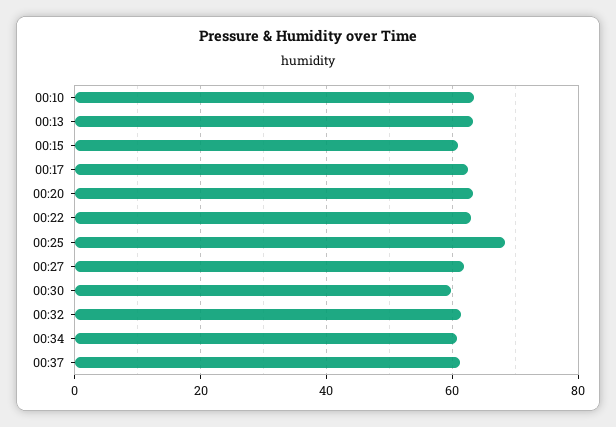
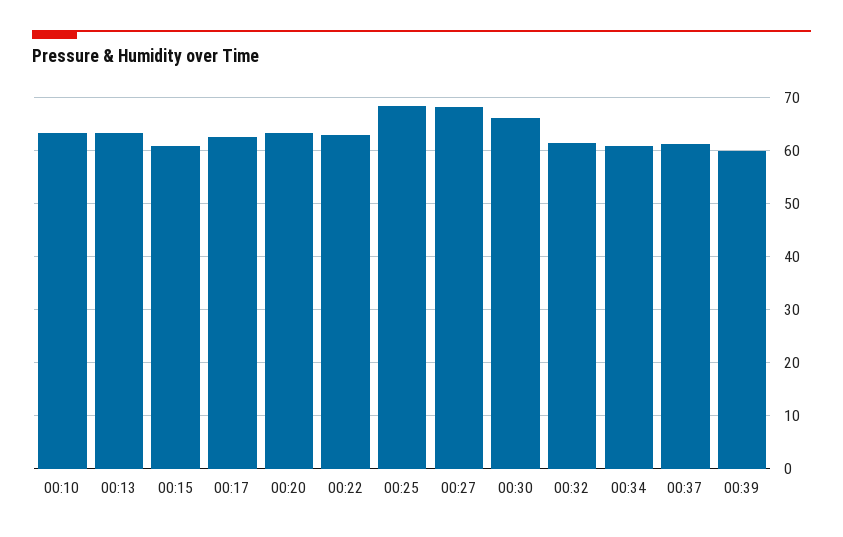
00:27: 62 -> 68
00:30: 60 -> 66
00:39: none -> 60

